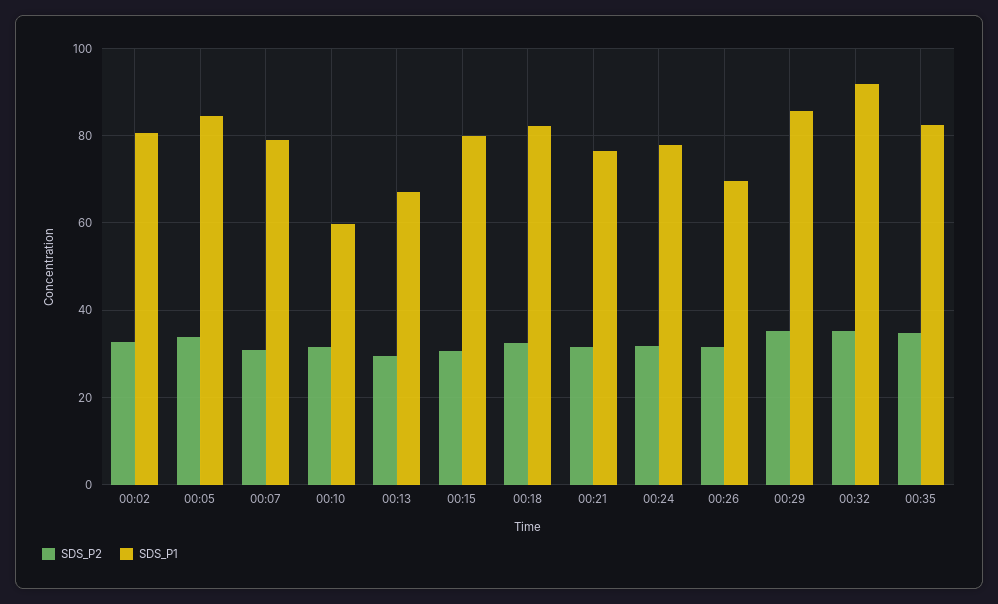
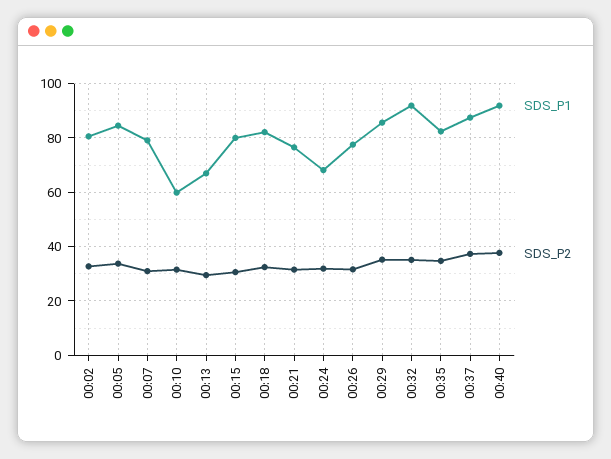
SDS_P1, 00:24: 78 -> 67.5
SDS_P1, 00:26: 70 -> 77.5
SDS_P1, 00:37: none -> 87.5
SDS_P2, 00:37: none -> 37.5
SDS_P1, 00:40: none -> 92.5
SDS_P2, 00:40: none -> 37.5

